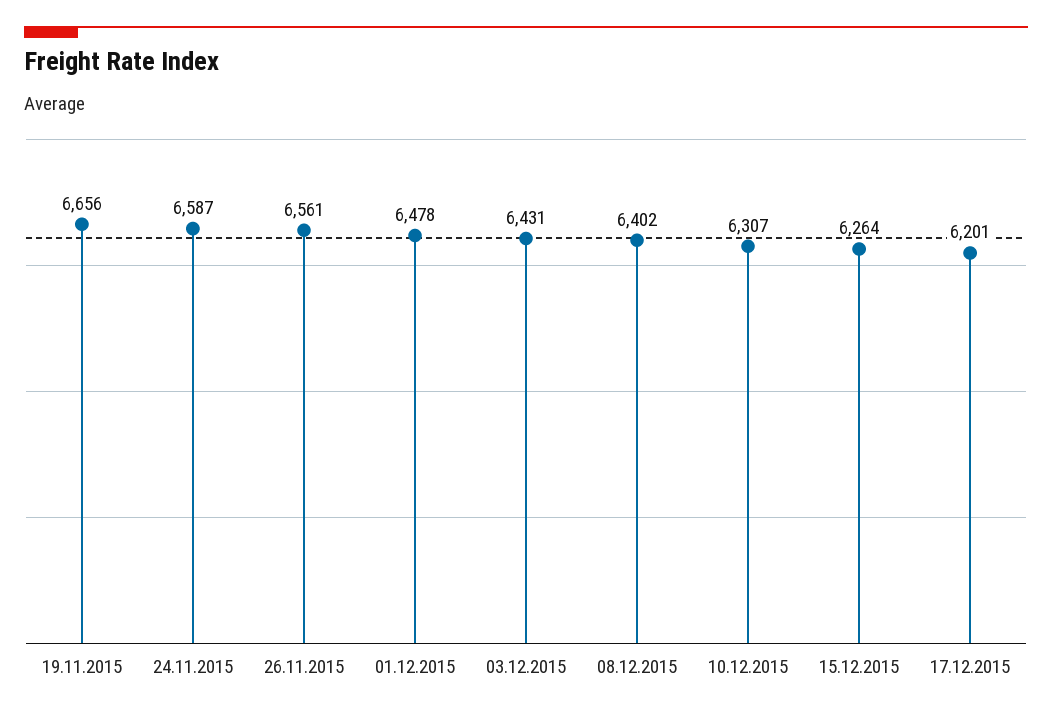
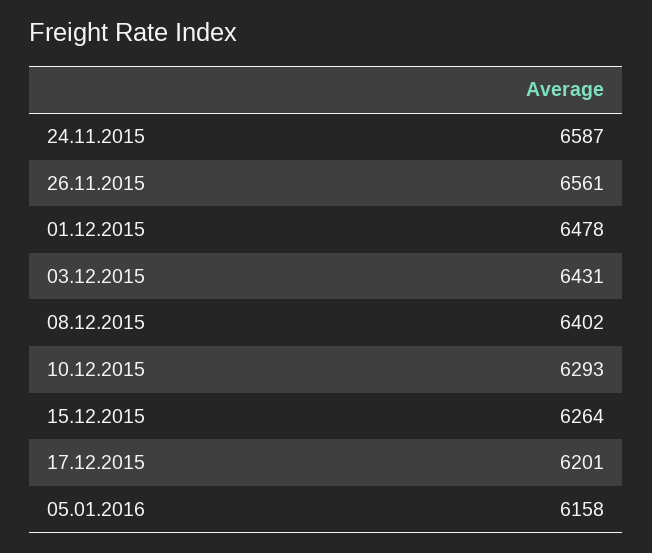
19.11.2015: 6656 -> none
10.12.2015: 6307 -> 6293
05.01.2016: none -> 6158

